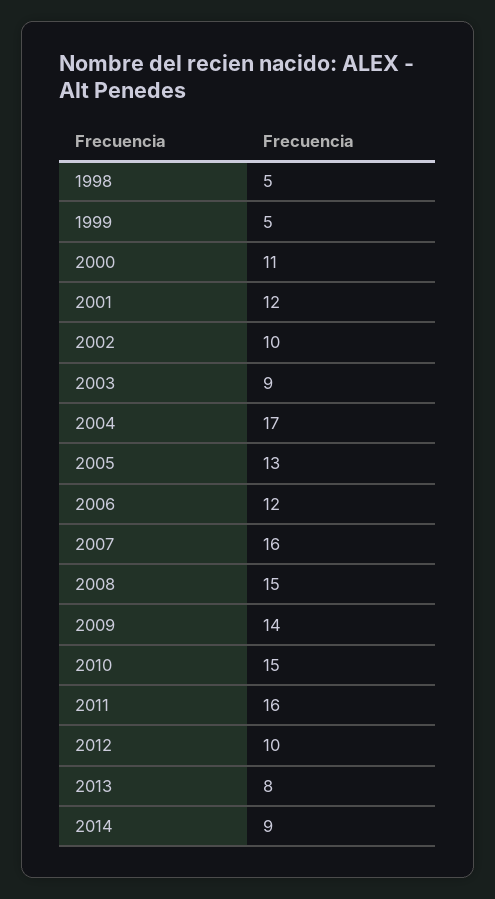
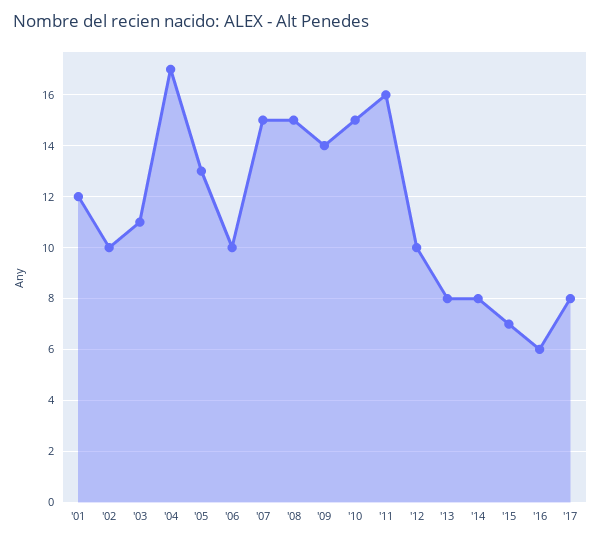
1998: 5 -> none
1999: 5 -> none
2000: 11 -> none
2003: 9 -> 11
2006: 12 -> 10
2007: 16 -> 15
2014: 9 -> 8
'15: none -> 7
'16: none -> 6
'17: none -> 8

